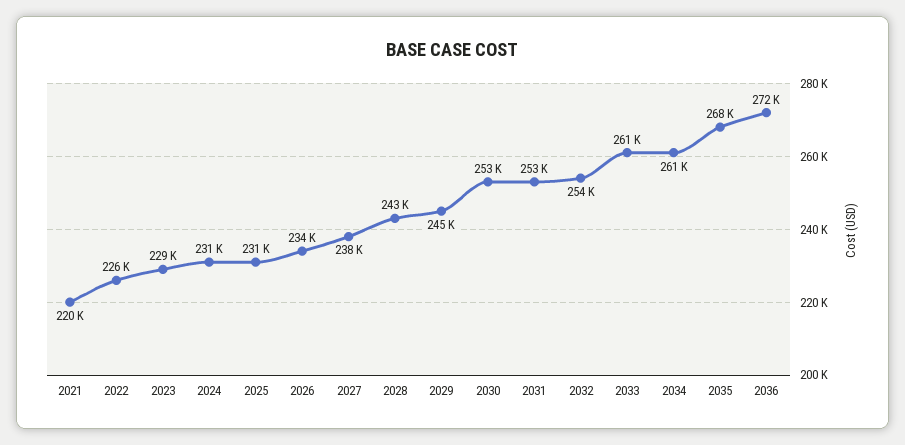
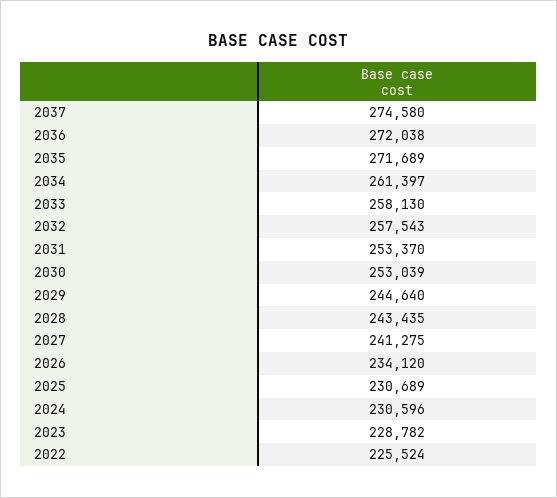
2021: 220000 -> none
2027: 238000 -> 241275
2032: 254000 -> 257543
2033: 261000 -> 258130
2035: 268000 -> 271689
2037: none -> 274580

